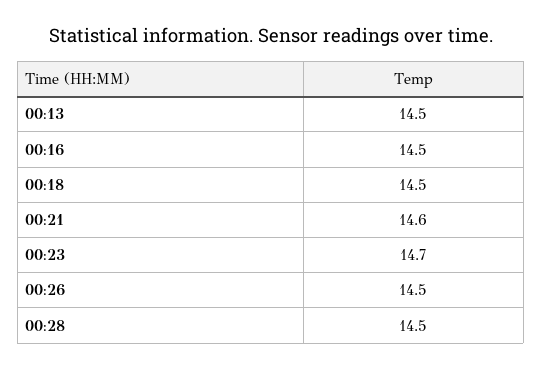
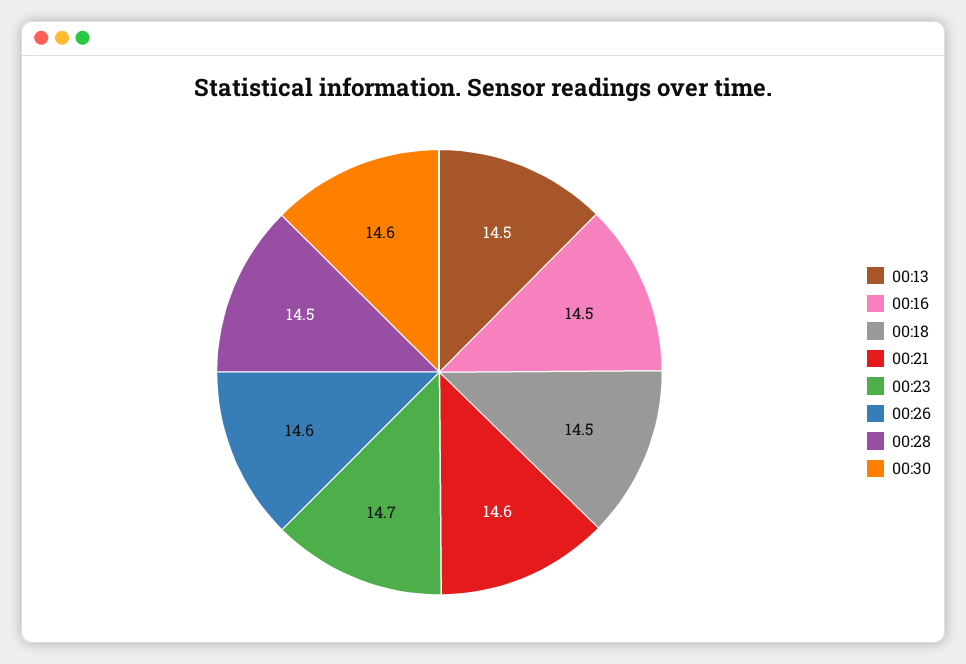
00:26: 14.5 -> 14.6
00:30: none -> 14.6

